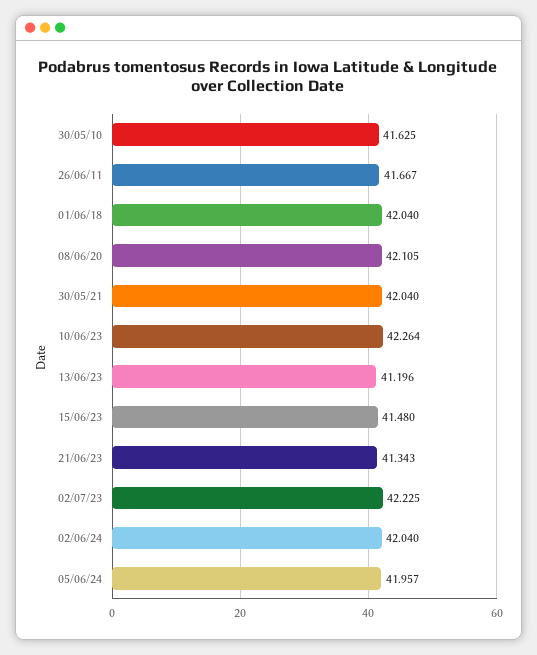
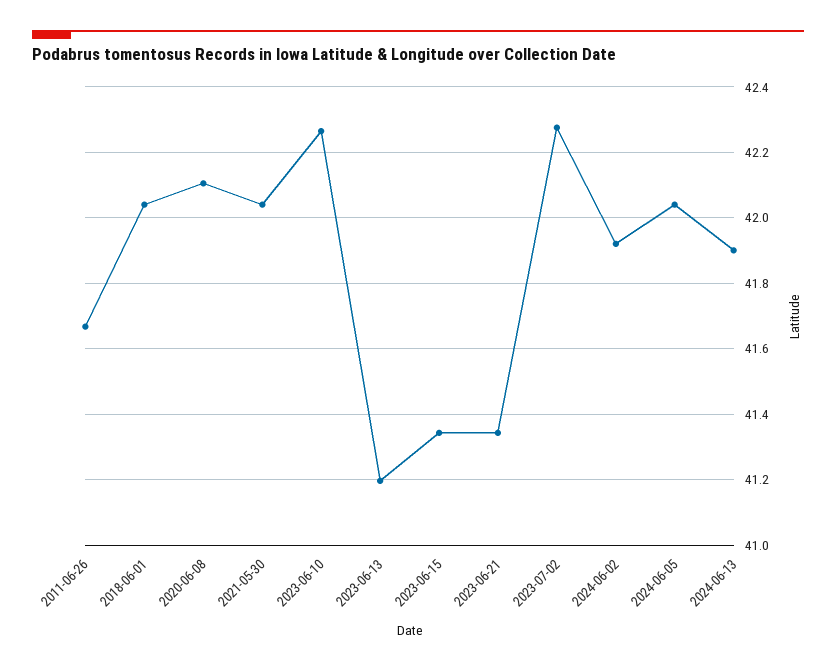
30/05/10: 41.625 -> none
15/06/23: 41.48 -> 41.34
02/07/23: 42.225 -> 42.28
02/06/24: 42.04 -> 41.92
05/06/24: 41.957 -> 42.04
2024-06-13: none -> 41.9

